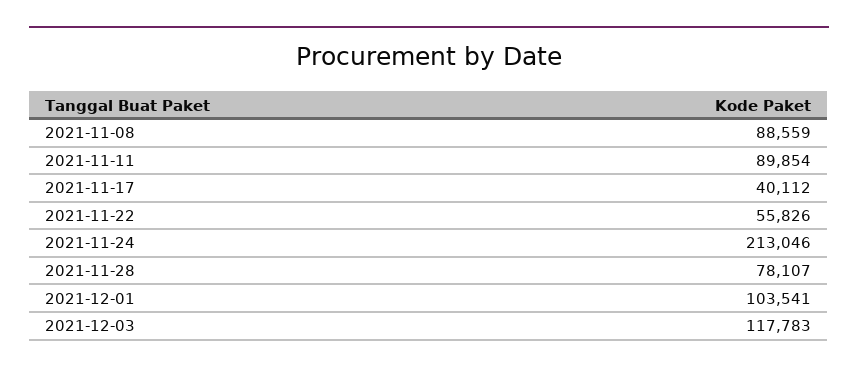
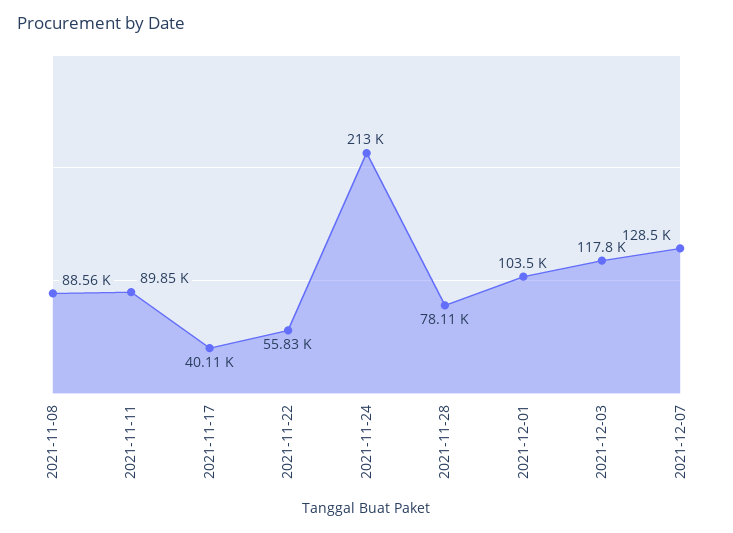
2021-12-07: none -> 128500

